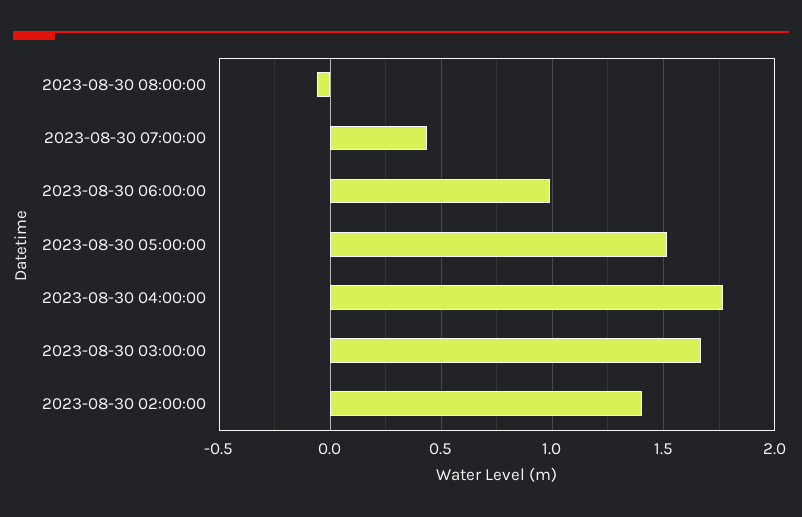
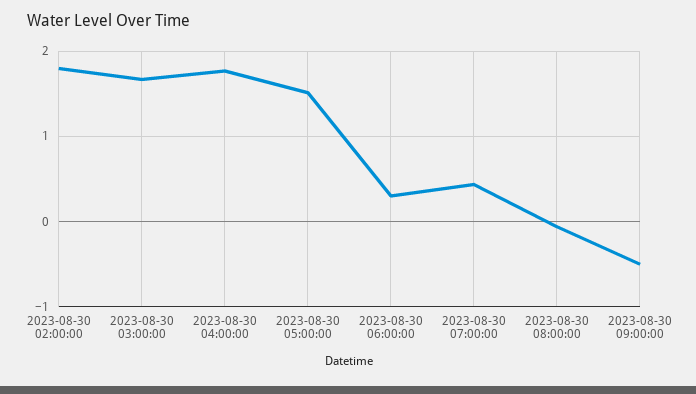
2023-08-30 06:00:00: 1 -> 0.3
2023-08-30 02:00:00: 1.4 -> 1.8
2023-08-30 09:00:00: none -> -0.5

